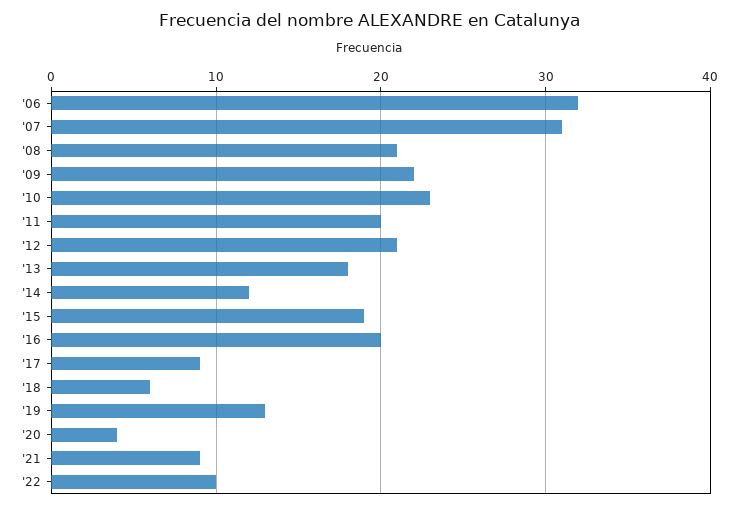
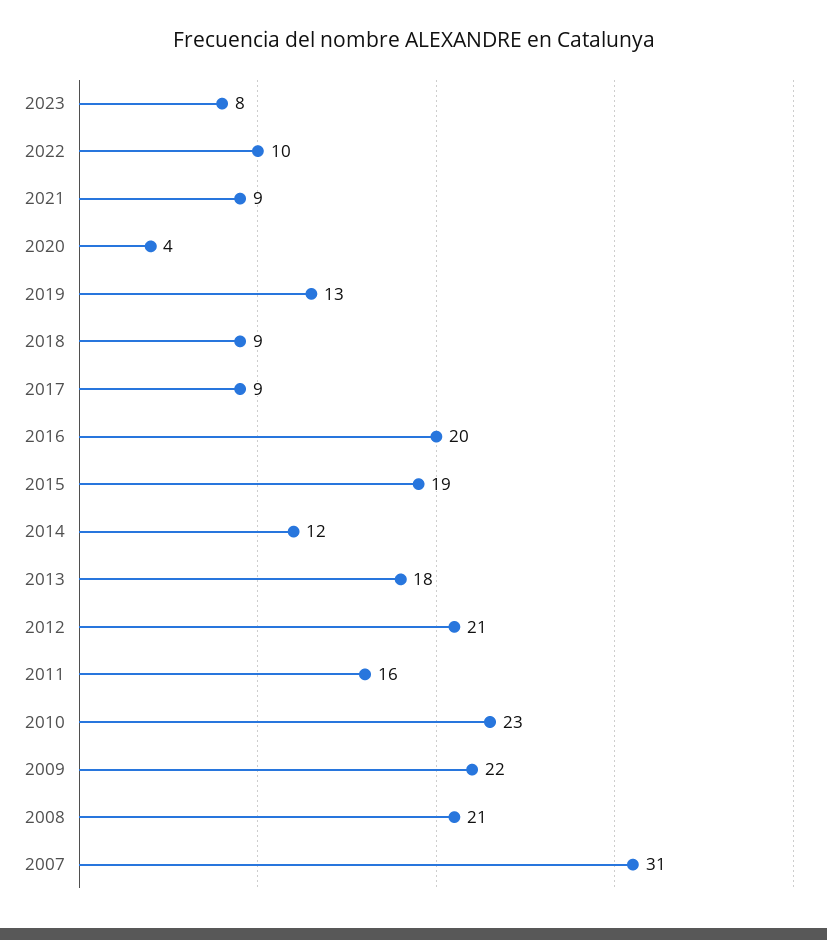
'06: 32 -> none
'11: 20 -> 16
'18: 6 -> 9
2023: none -> 8

